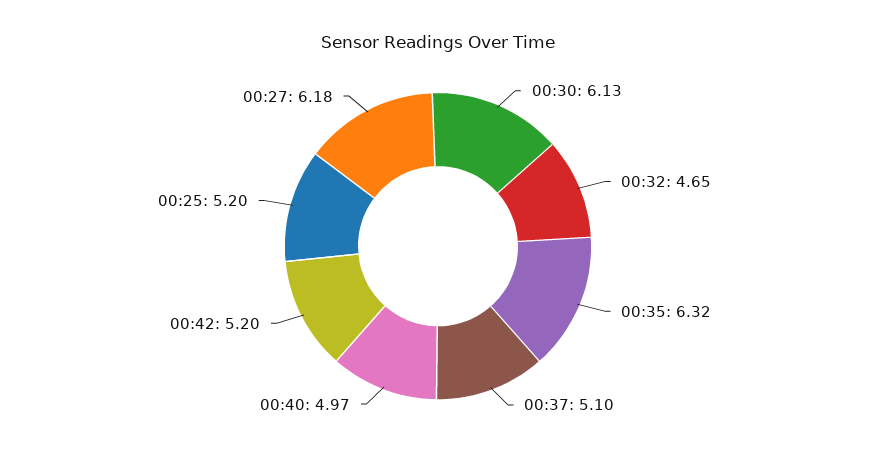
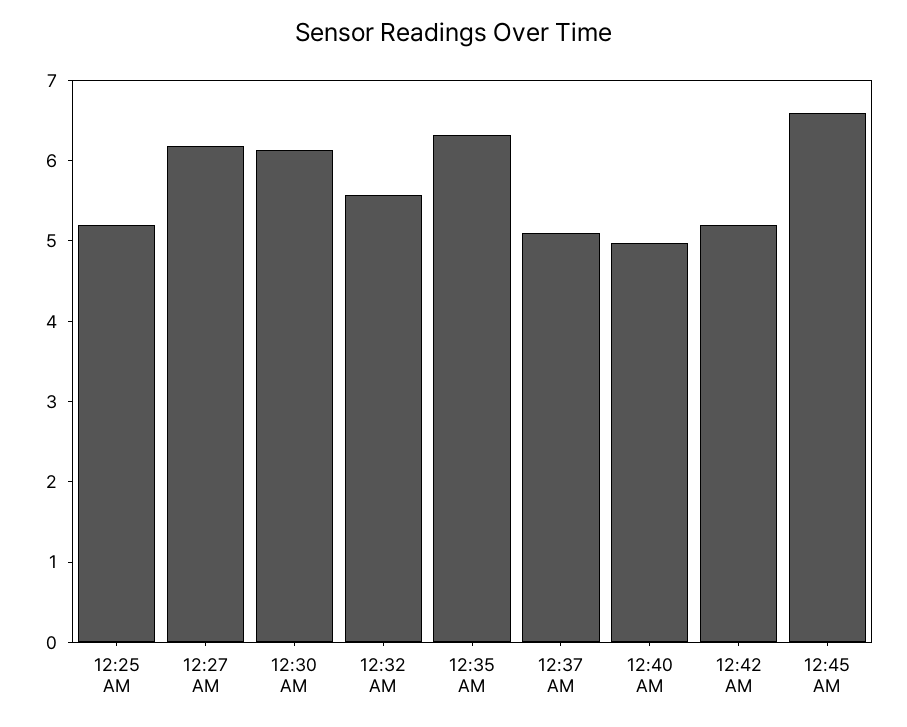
00:32: 4.65 -> 5.6
12:45 AM: none -> 6.6

